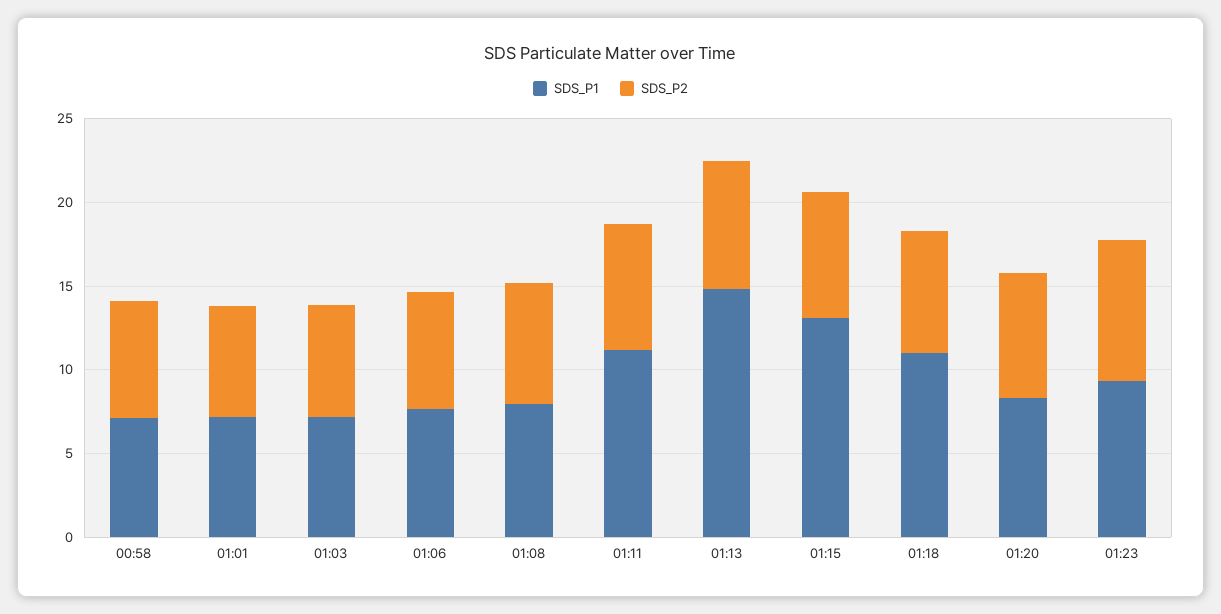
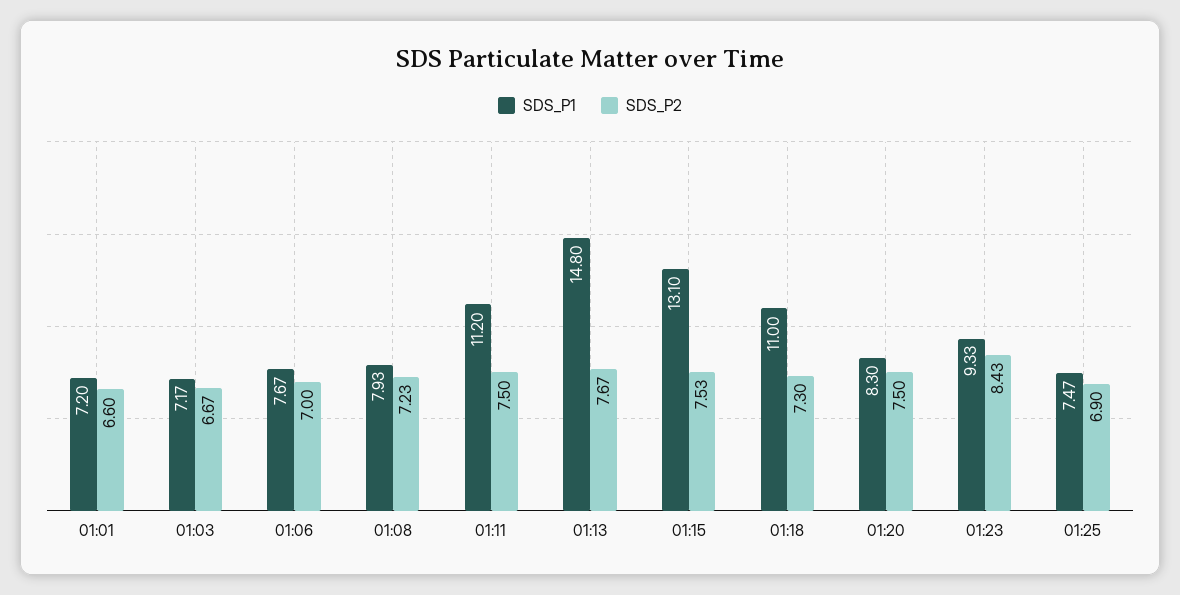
SDS_P1, 00:58: 7 -> none
SDS_P2, 00:58: 7 -> none
SDS_P1, 01:25: none -> 7.47
SDS_P2, 01:25: none -> 6.9

